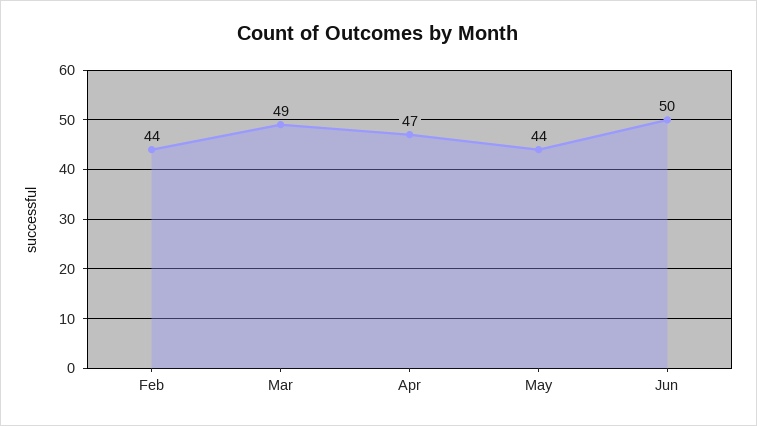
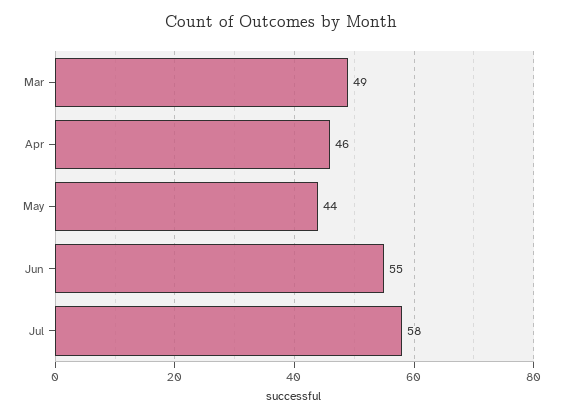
Feb: 44 -> none
Apr: 47 -> 46
Jun: 50 -> 55
Jul: none -> 58

